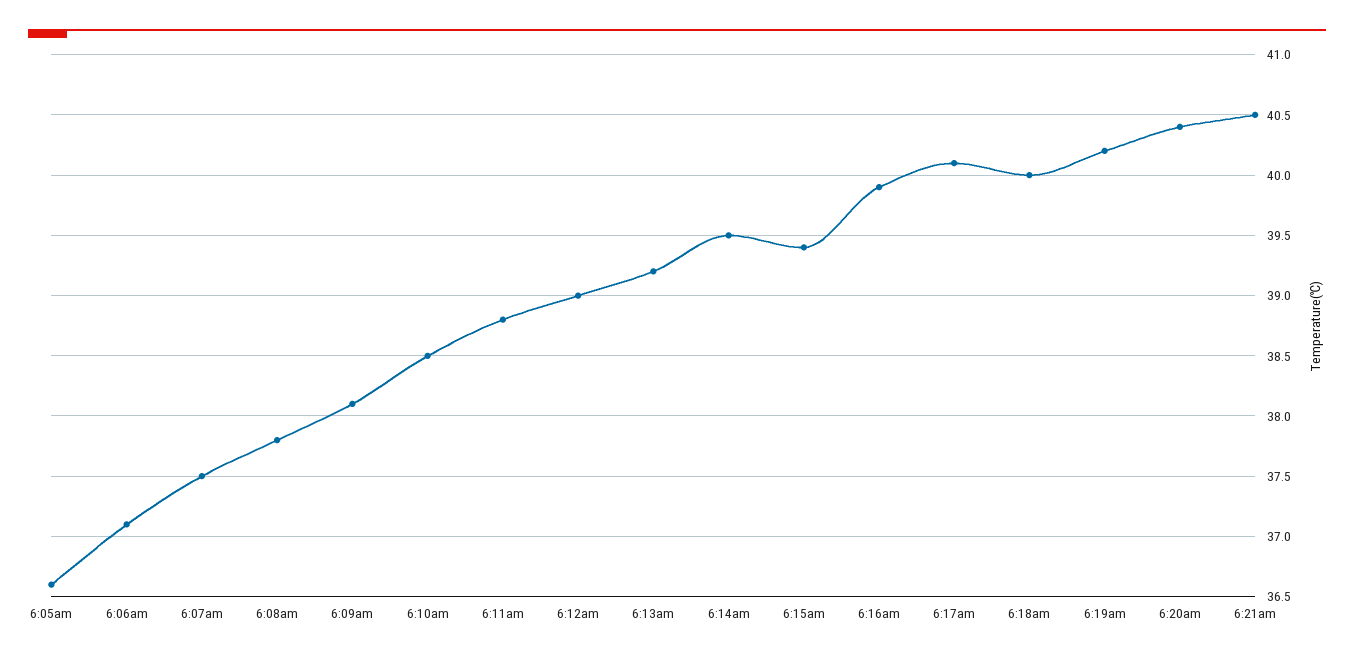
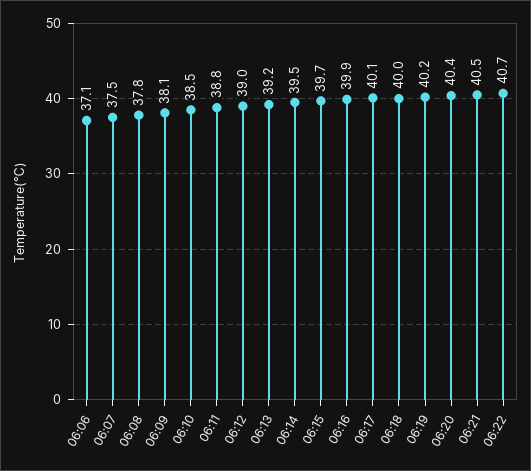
6:05am: 36.6 -> none
6:15am: 39.4 -> 39.7
06:22: none -> 40.7

